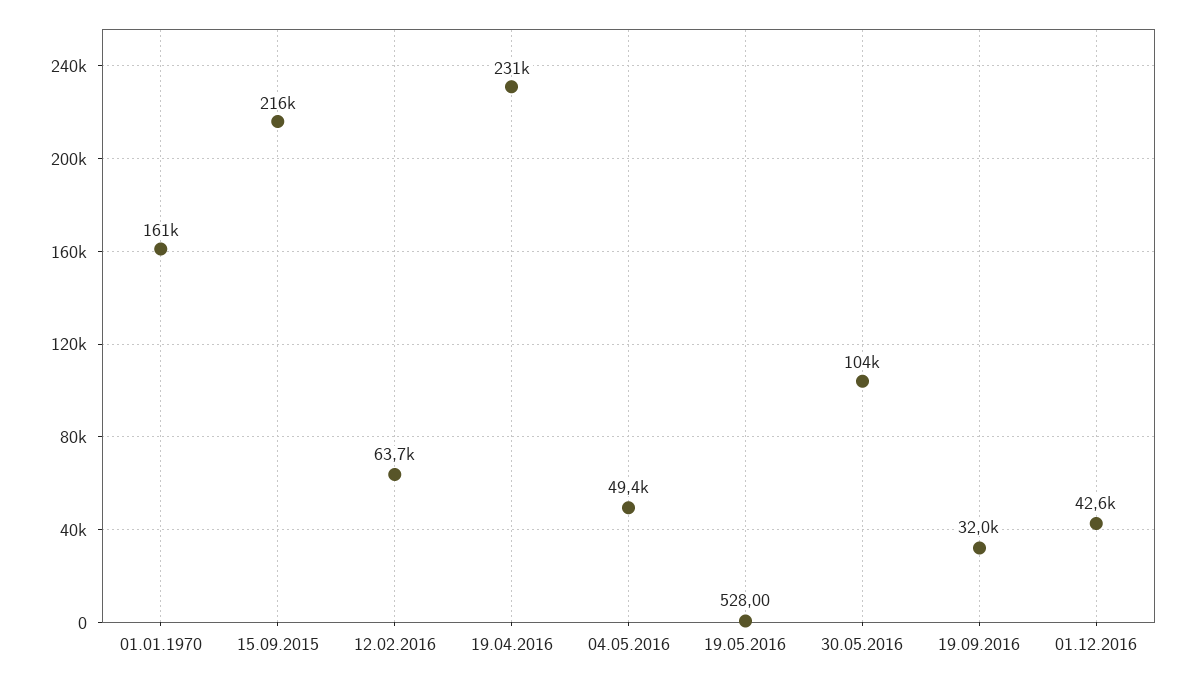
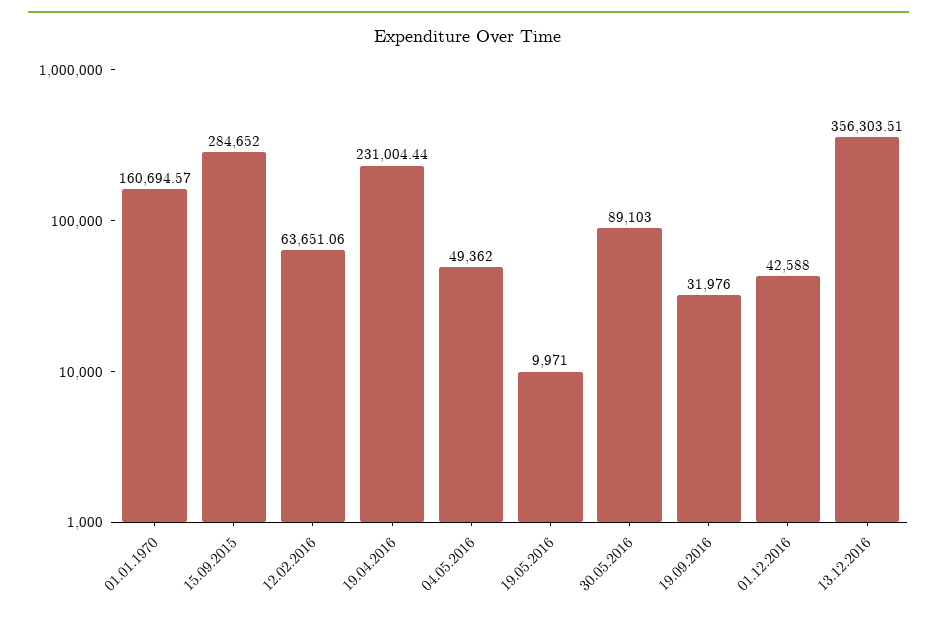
15.09.2015: 216000 -> 284652
19.05.2016: 528 -> 9971
30.05.2016: 104000 -> 89103
13.12.2016: none -> 356303.51

